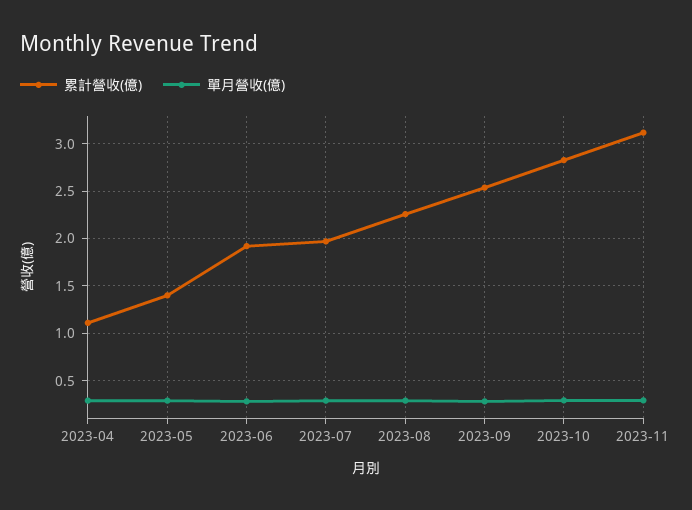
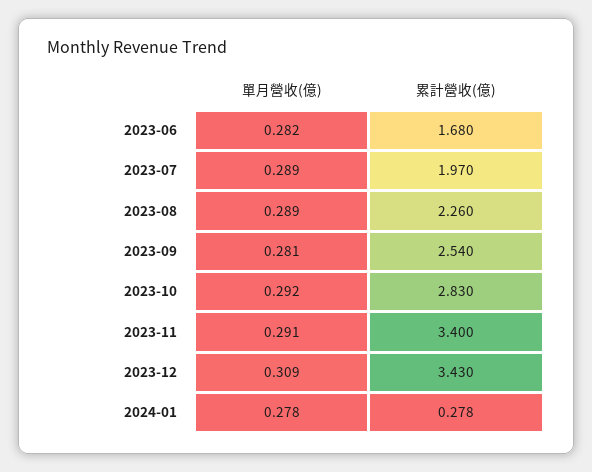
累計營收(億), 2023-04: 1.1 -> none
單月營收(億), 2023-04: 0.3 -> none
累計營收(億), 2023-05: 1.4 -> none
單月營收(億), 2023-05: 0.3 -> none
累計營收(億), 2023-06: 1.9 -> 1.68
累計營收(億), 2023-11: 3.1 -> 3.4
單月營收(億), 2023-12: none -> 0.309
累計營收(億), 2023-12: none -> 3.43
單月營收(億), 2024-01: none -> 0.278
累計營收(億), 2024-01: none -> 0.278

